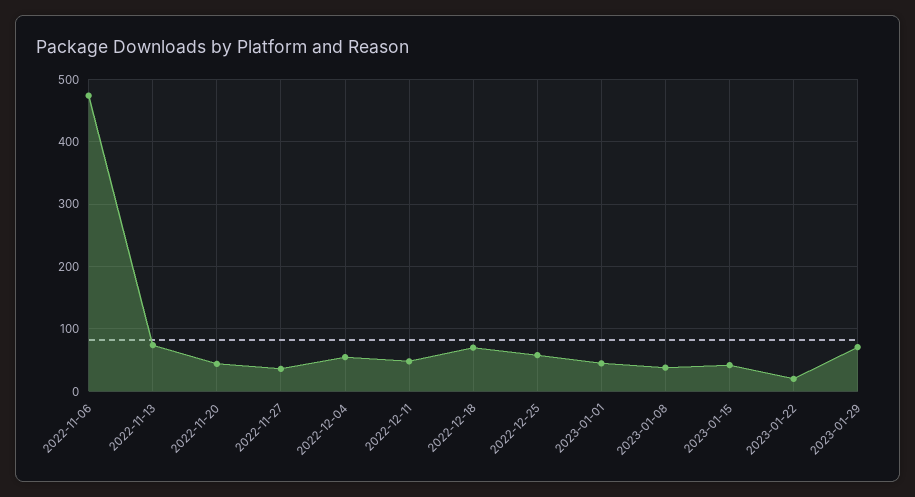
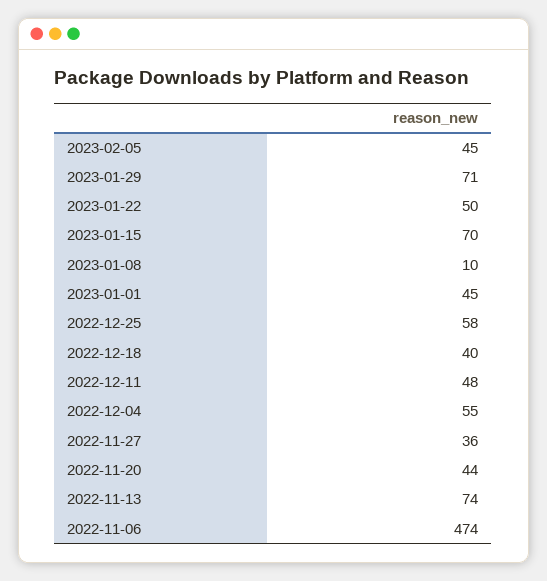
2022-12-18: 70 -> 40
2023-01-08: 40 -> 10
2023-01-15: 40 -> 70
2023-01-22: 20 -> 50
2023-02-05: none -> 45

